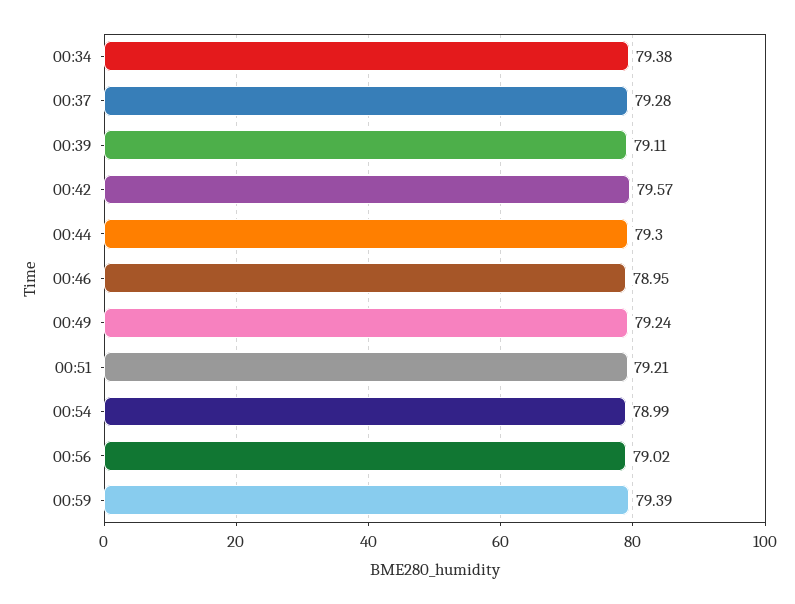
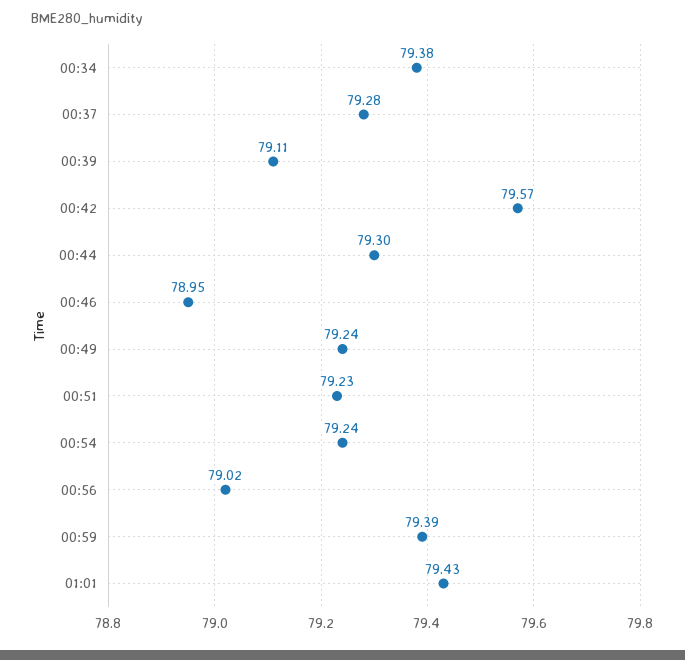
00:51: 79.21 -> 79.23
00:54: 78.99 -> 79.24
01:01: none -> 79.43

